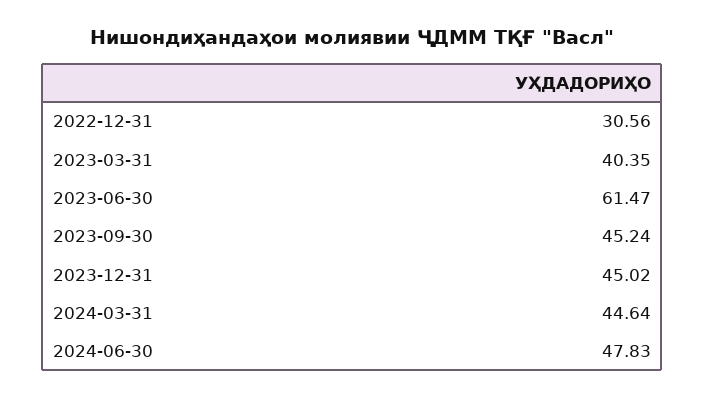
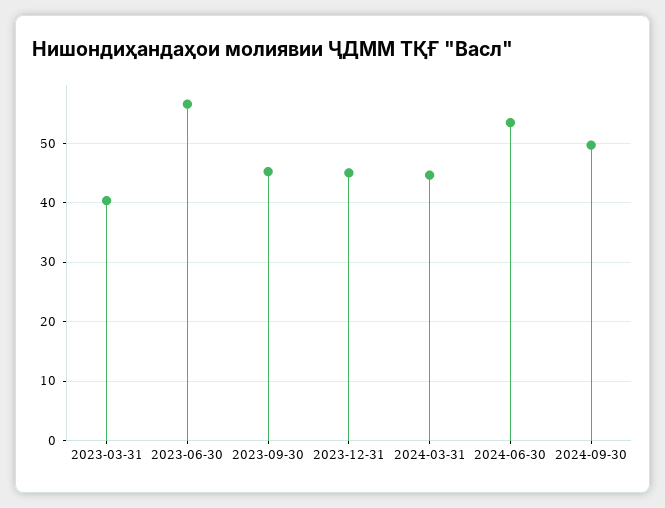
2022-12-31: 30.56 -> none
2023-06-30: 61.47 -> 56
2024-06-30: 47.83 -> 54
2024-09-30: none -> 50

